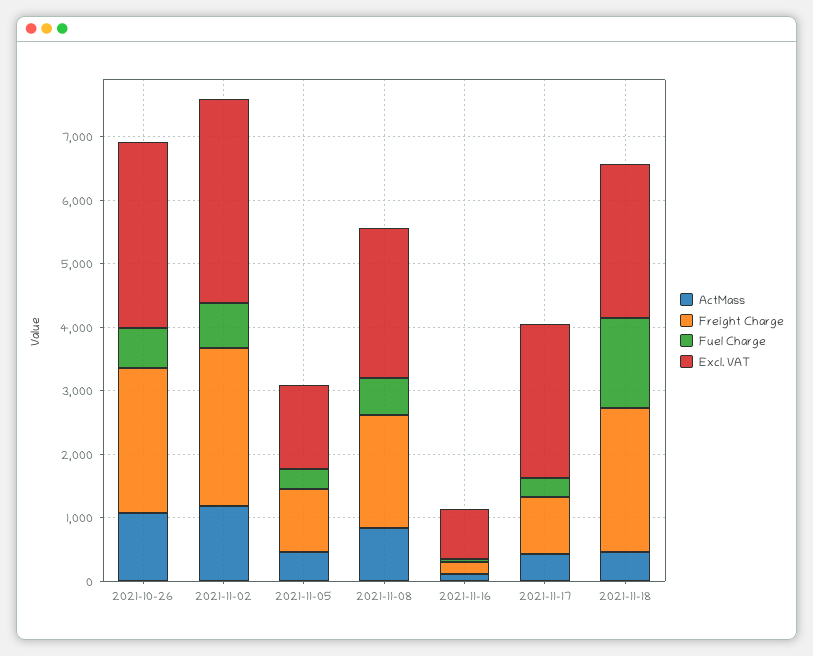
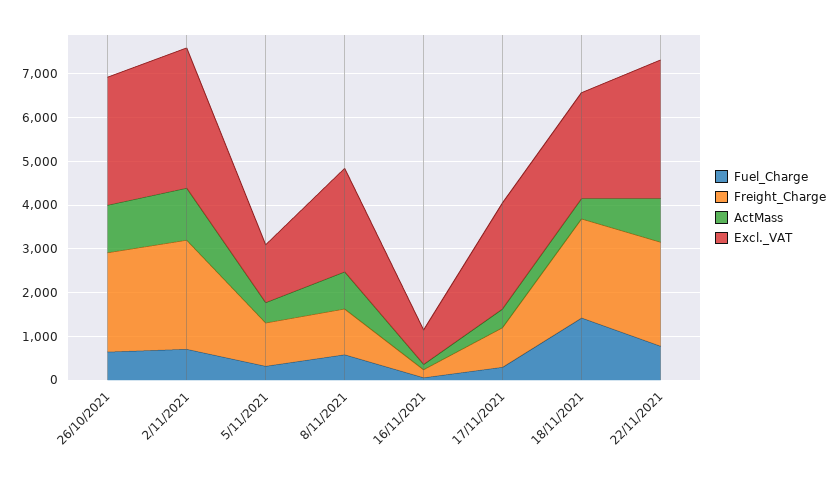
Freight Charge, 2021-11-08: 1800 -> 1000
Fuel Charge, 22/11/2021: none -> 800
Freight Charge, 22/11/2021: none -> 2400
ActMass, 22/11/2021: none -> 1000
Excl. VAT, 22/11/2021: none -> 3200

